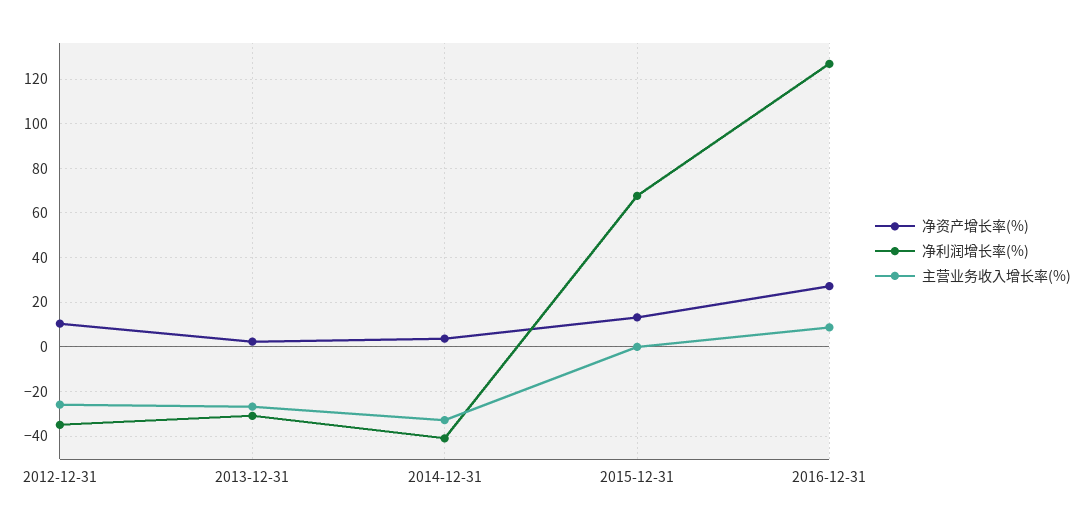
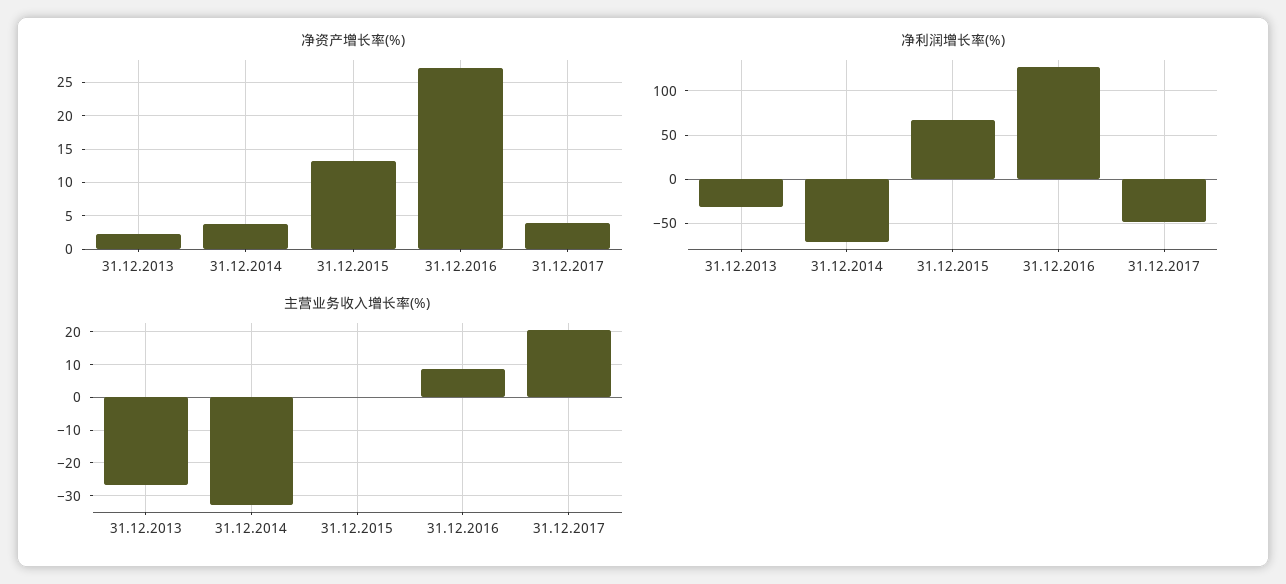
净资产增长率(%), 2012-12-31: 10 -> none
净利润增长率(%), 2012-12-31: -35 -> none
主营业务收入增长率(%), 2012-12-31: -25 -> none
净利润增长率(%), 2014-12-31: -40 -> -70
净资产增长率(%), 31.12.2017: none -> 4
净利润增长率(%), 31.12.2017: none -> -50
主营业务收入增长率(%), 31.12.2017: none -> 20

